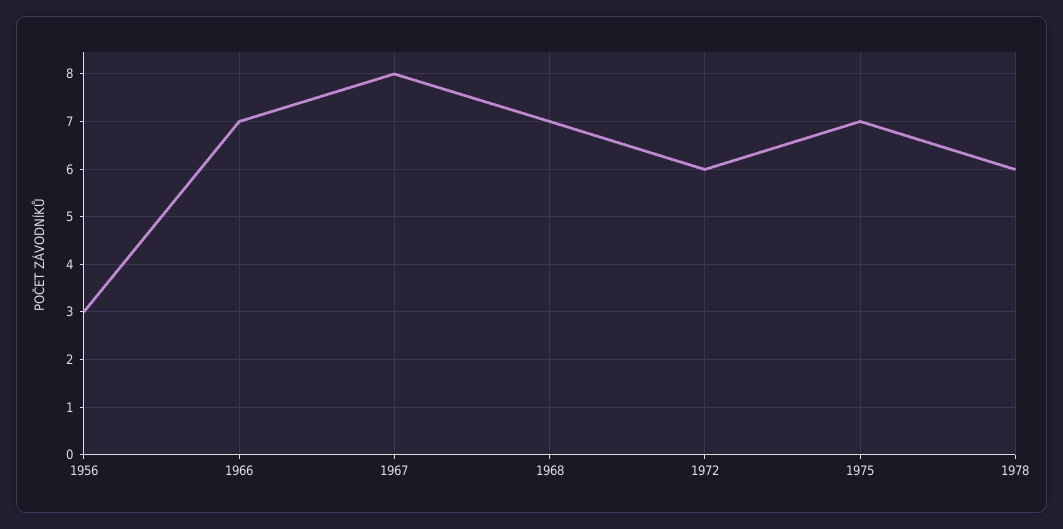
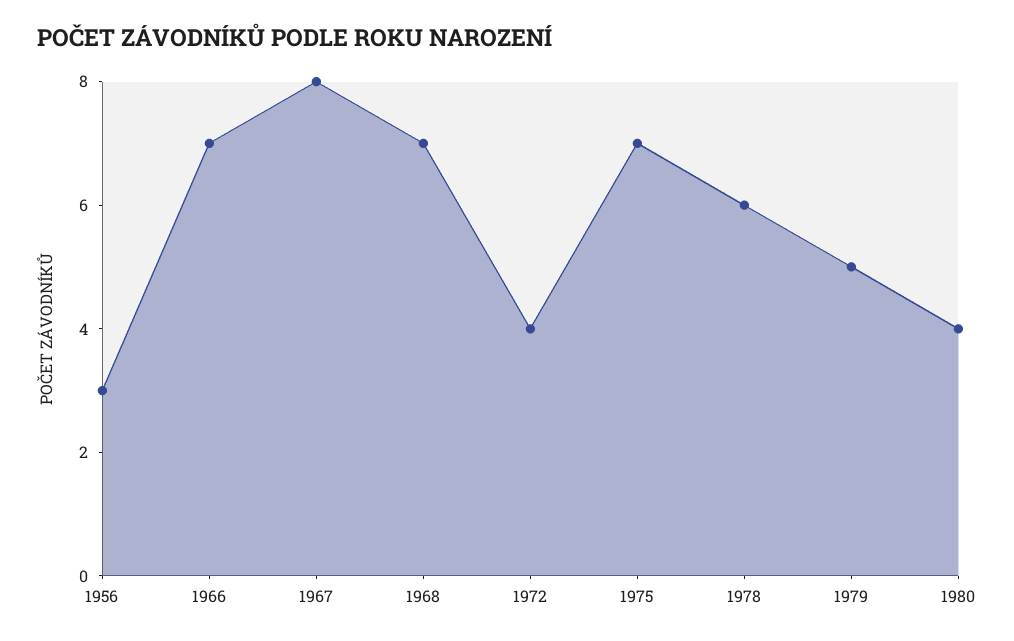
1972: 6 -> 4
1979: none -> 5
1980: none -> 4

